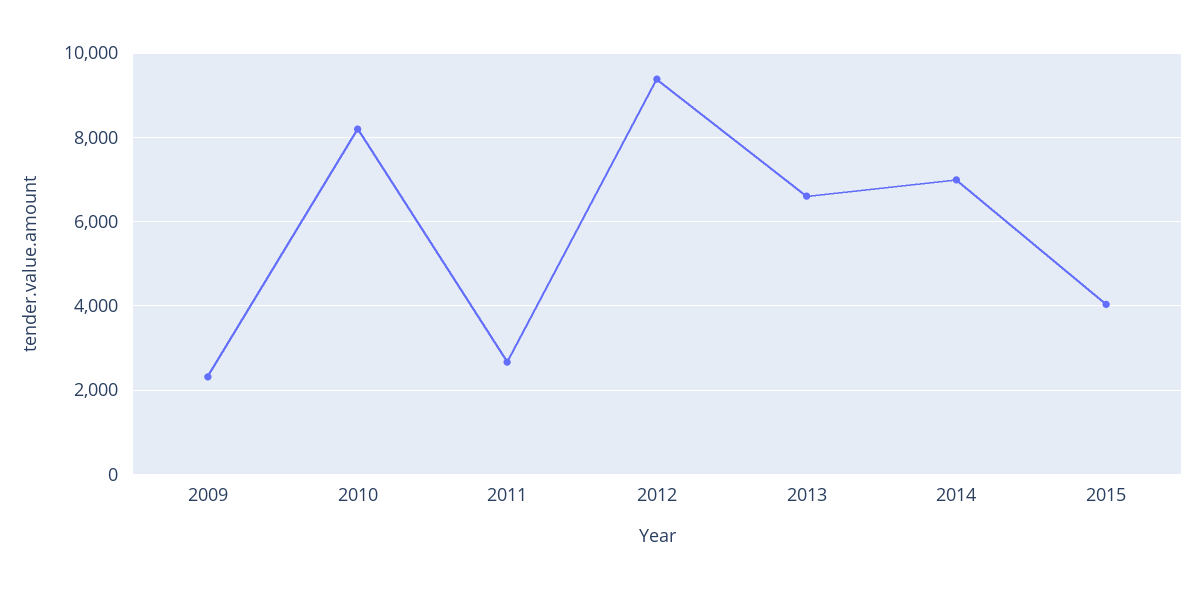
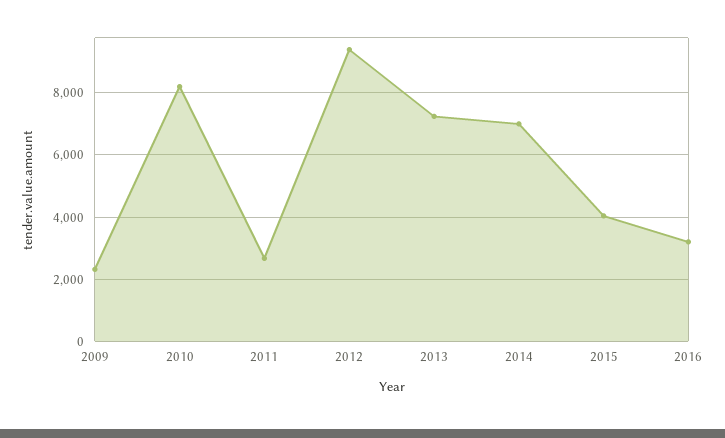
2013: 6600 -> 7200
2016: none -> 3200

